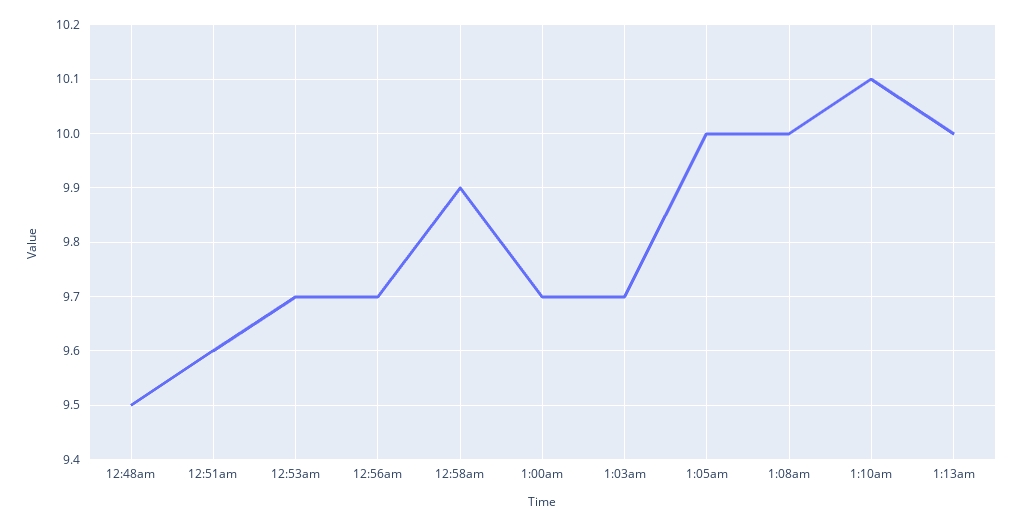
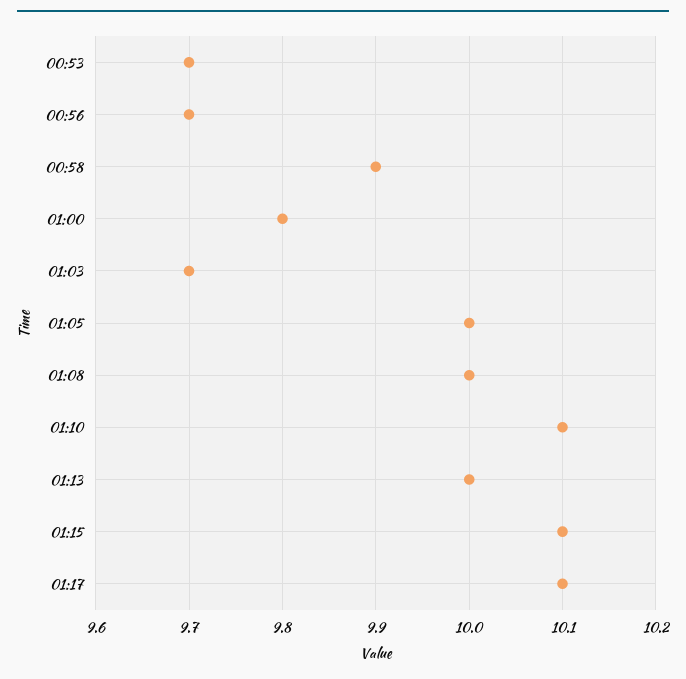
12:48am: 9.5 -> none
12:51am: 9.6 -> none
1:00am: 9.7 -> 9.8
01:15: none -> 10.1
01:17: none -> 10.1

